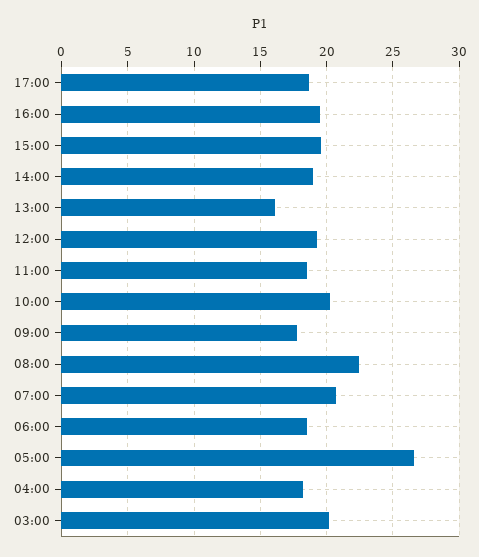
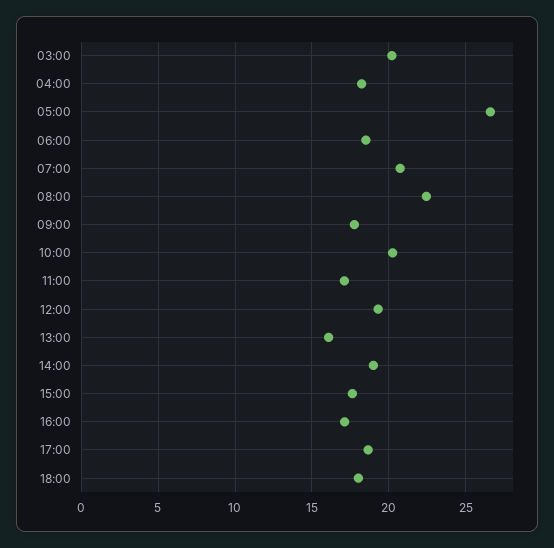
16:00: 19.5 -> 17
15:00: 19.5 -> 17.5
11:00: 18.5 -> 17
18:00: none -> 18

